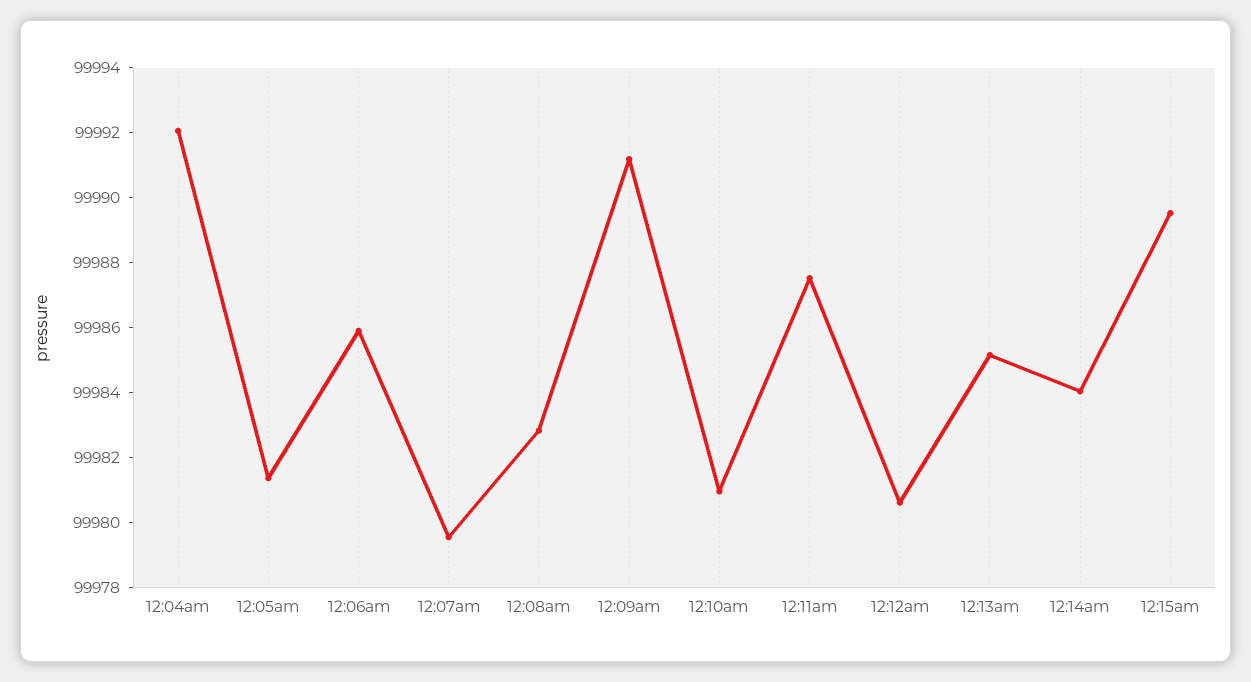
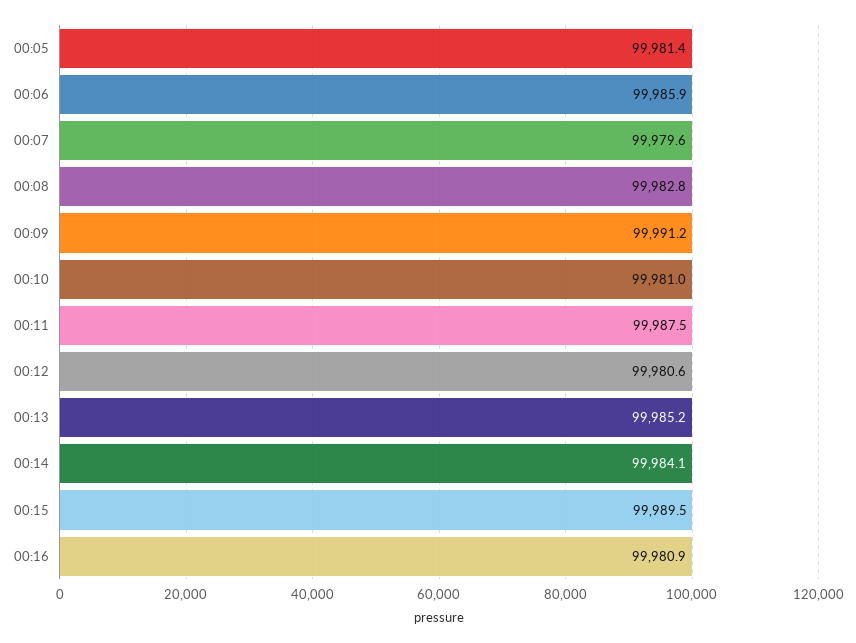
12:04am: 99992 -> none
00:16: none -> 99980.9

